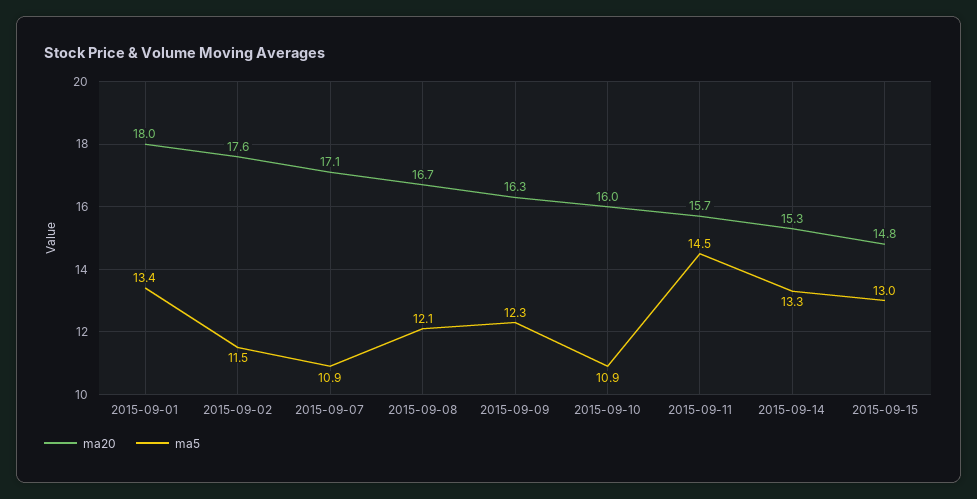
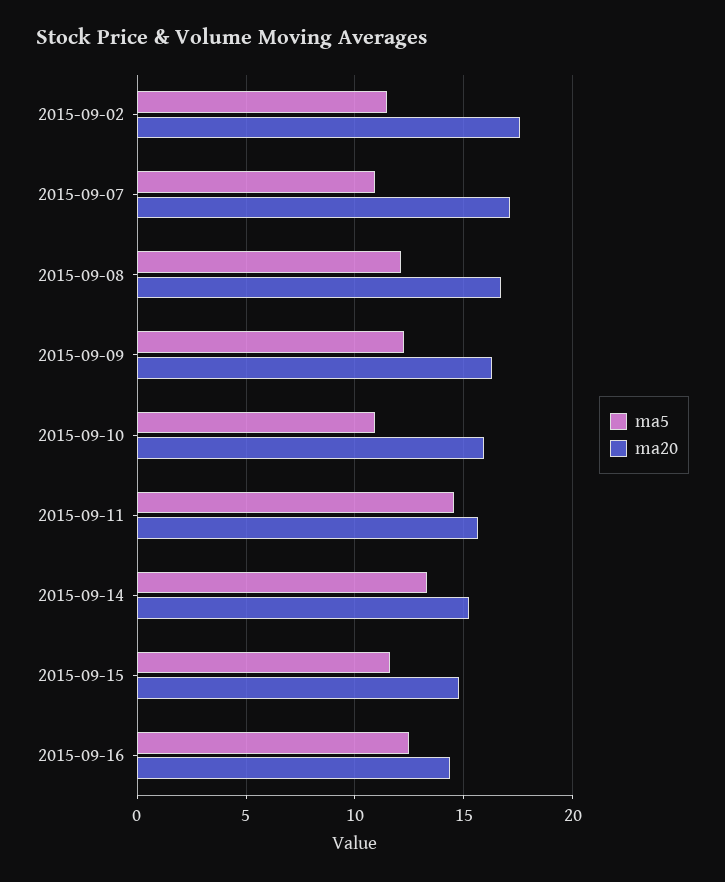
ma20, 2015-09-01: 18 -> none
ma5, 2015-09-01: 13.4 -> none
ma5, 2015-09-15: 13 -> 11.5
ma5, 2015-09-16: none -> 12.5
ma20, 2015-09-16: none -> 14.5

